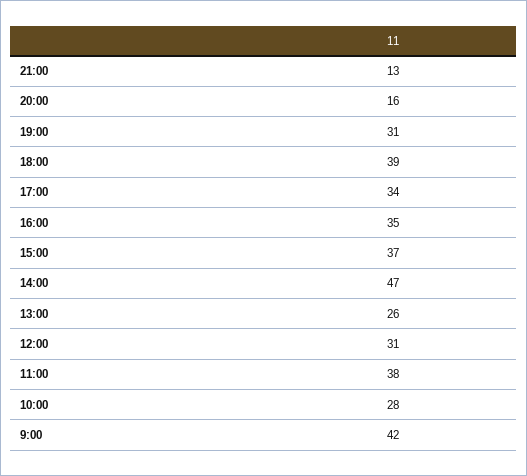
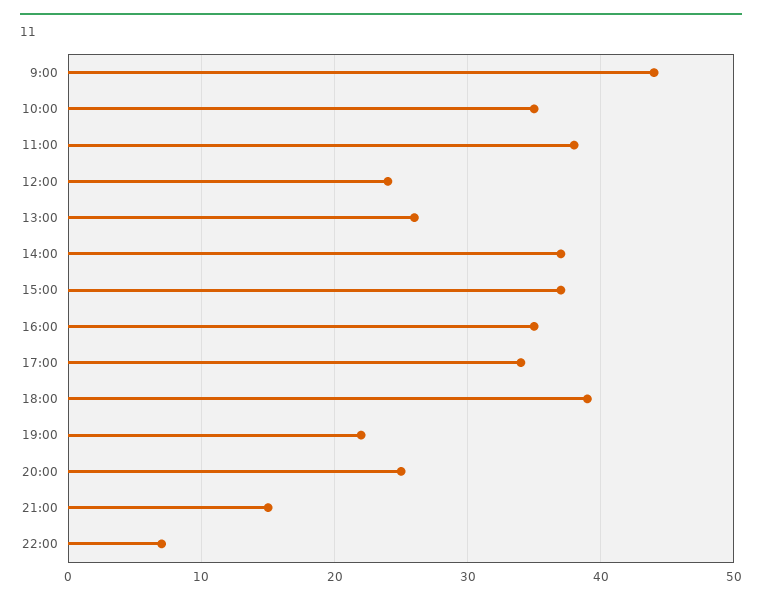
21:00: 13 -> 15
20:00: 16 -> 25
19:00: 31 -> 22
14:00: 47 -> 37
12:00: 31 -> 24
10:00: 28 -> 35
9:00: 42 -> 44
22:00: none -> 7

